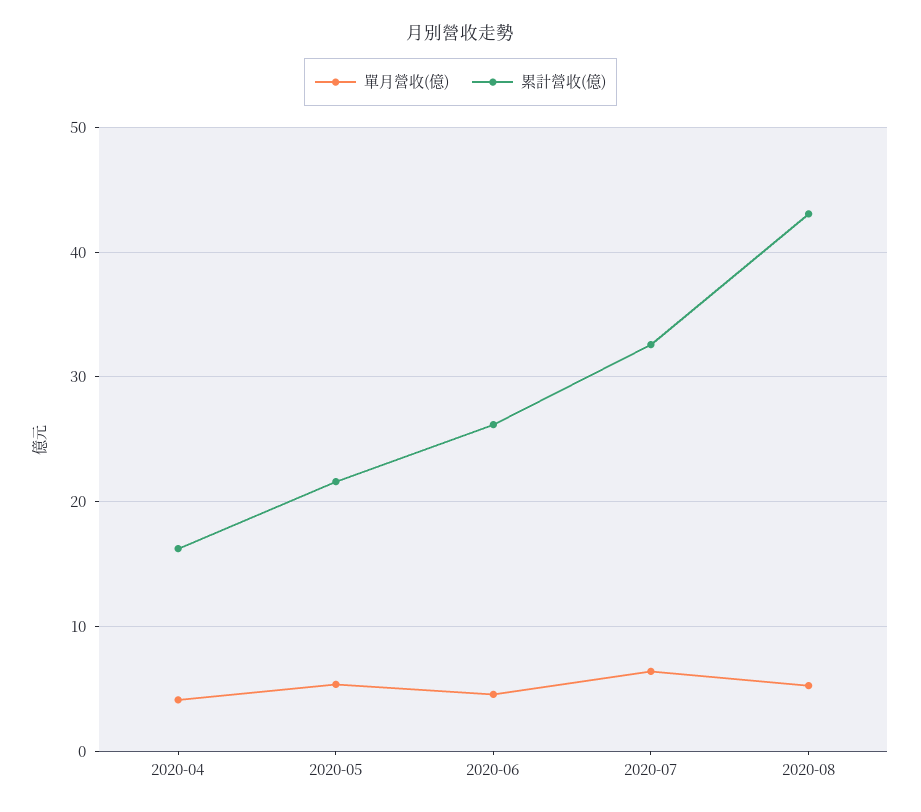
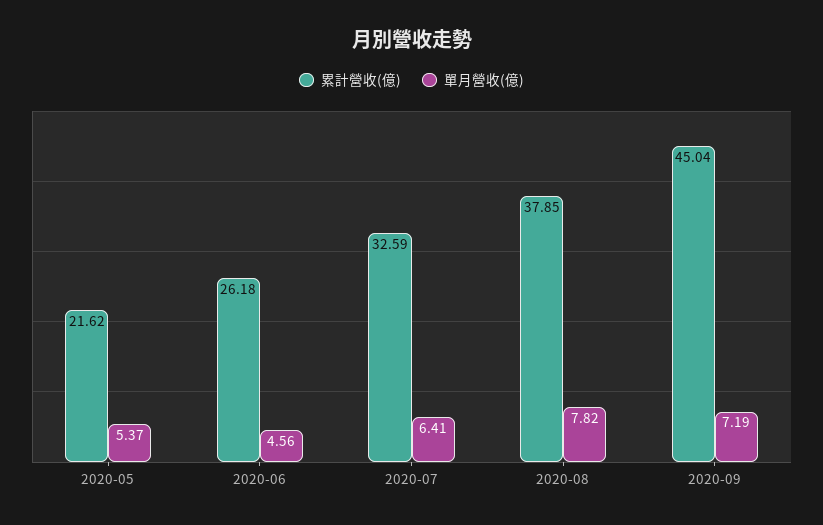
單月營收(億), 2020-04: 4 -> none
累計營收(億), 2020-04: 16 -> none
單月營收(億), 2020-08: 5 -> 7.82
累計營收(億), 2020-08: 43 -> 37.85
累計營收(億), 2020-09: none -> 45.04
單月營收(億), 2020-09: none -> 7.19

